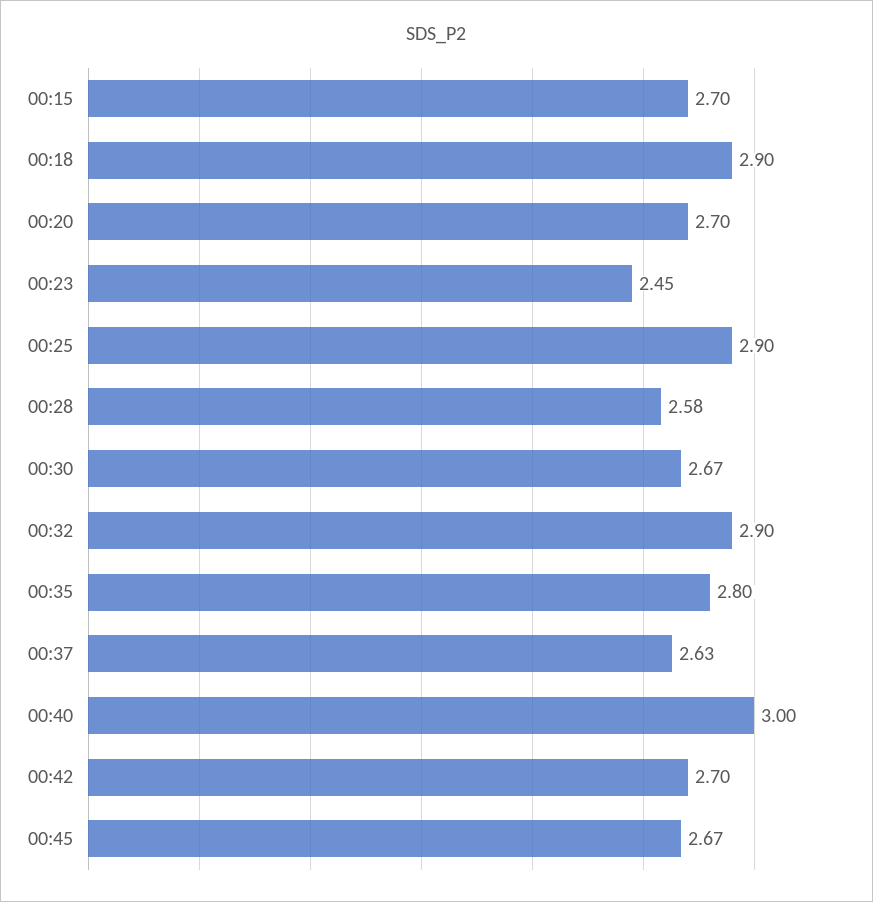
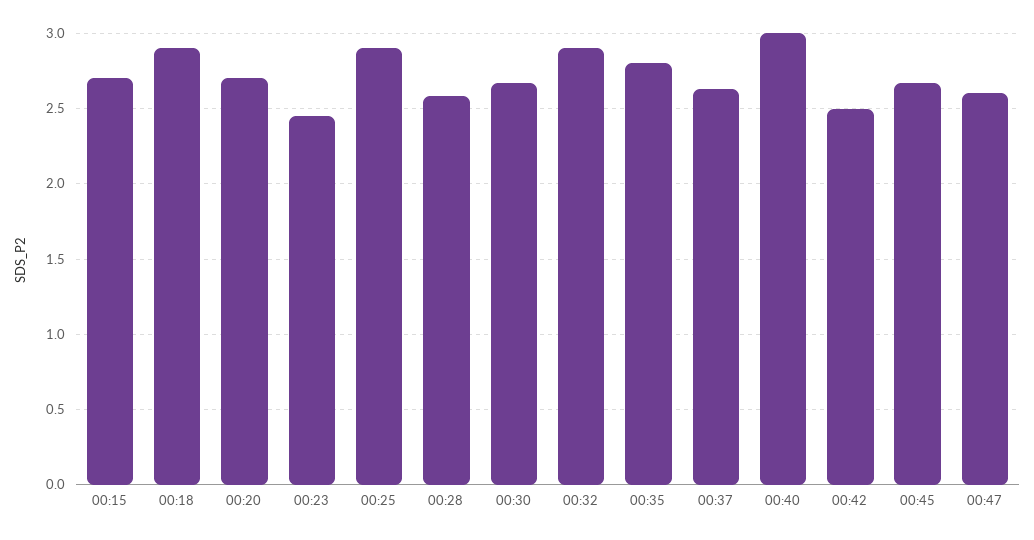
00:42: 2.7 -> 2.5
00:47: none -> 2.6

